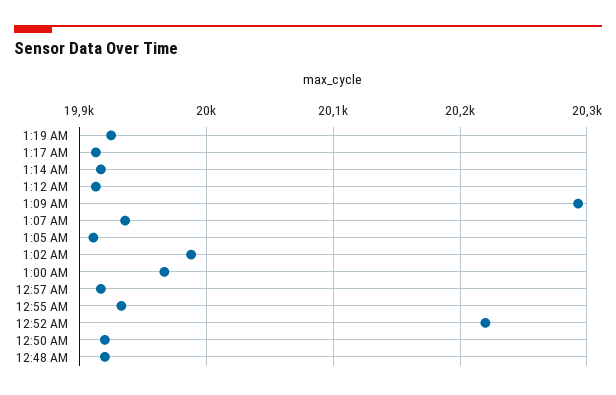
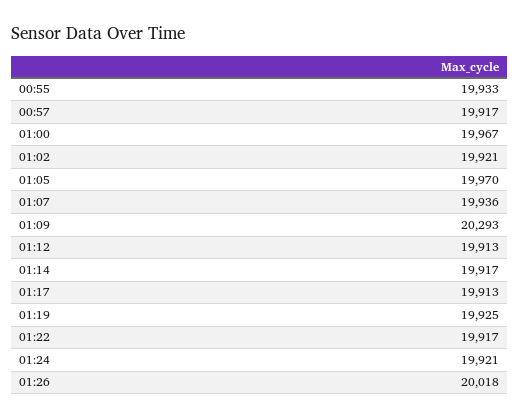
1:05 AM: 19910 -> 19970
1:02 AM: 19990 -> 19921
12:52 AM: 20220 -> none
12:50 AM: 19920 -> none
12:48 AM: 19920 -> none
01:22: none -> 19917
01:24: none -> 19921
01:26: none -> 20018

